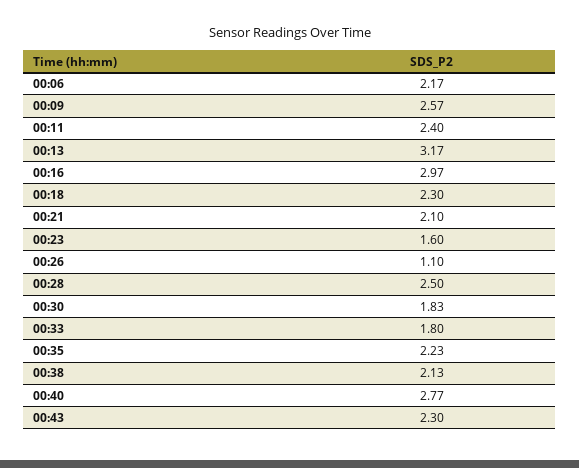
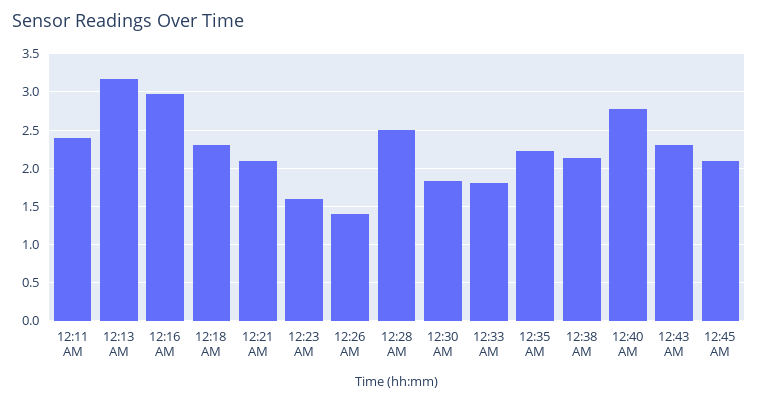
00:06: 2.17 -> none
00:09: 2.57 -> none
00:26: 1.1 -> 1.4
12:45 AM: none -> 2.1

